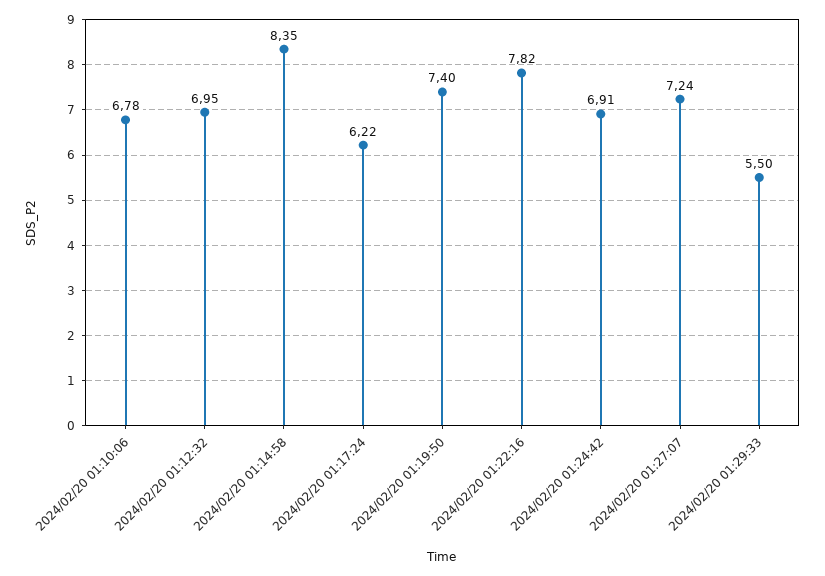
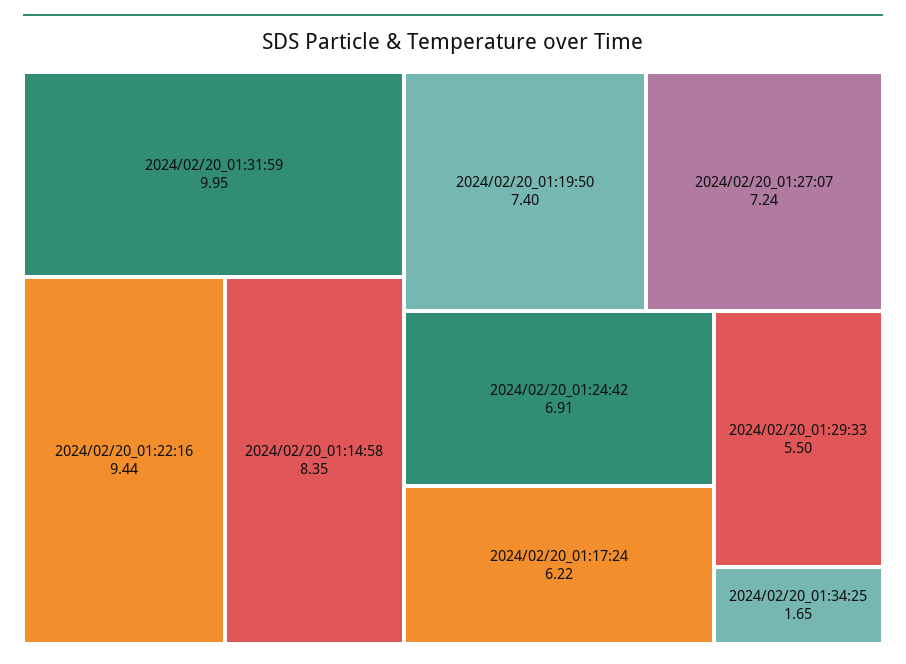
2024/02/20 01:10:06: 6.78 -> none
2024/02/20 01:12:32: 6.95 -> none
2024/02/20 01:22:16: 7.82 -> 9.44
2024/02/20_01:31:59: none -> 9.95
2024/02/20_01:34:25: none -> 1.65

